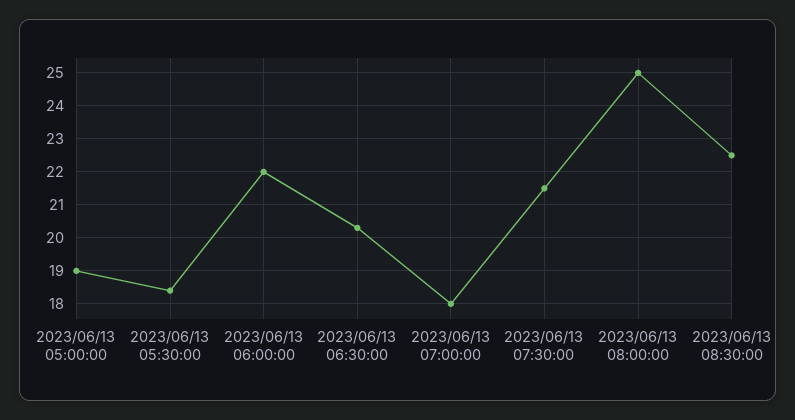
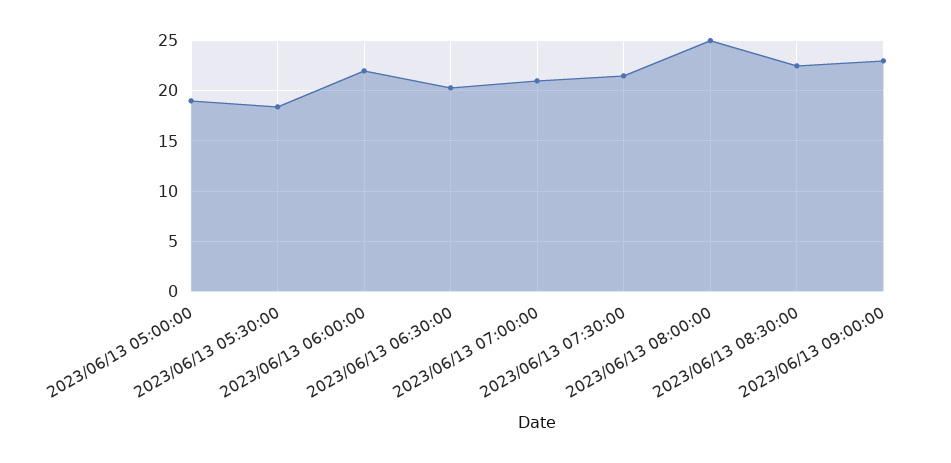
2023/06/13 07:00:00: 18 -> 21
2023/06/13 09:00:00: none -> 23

